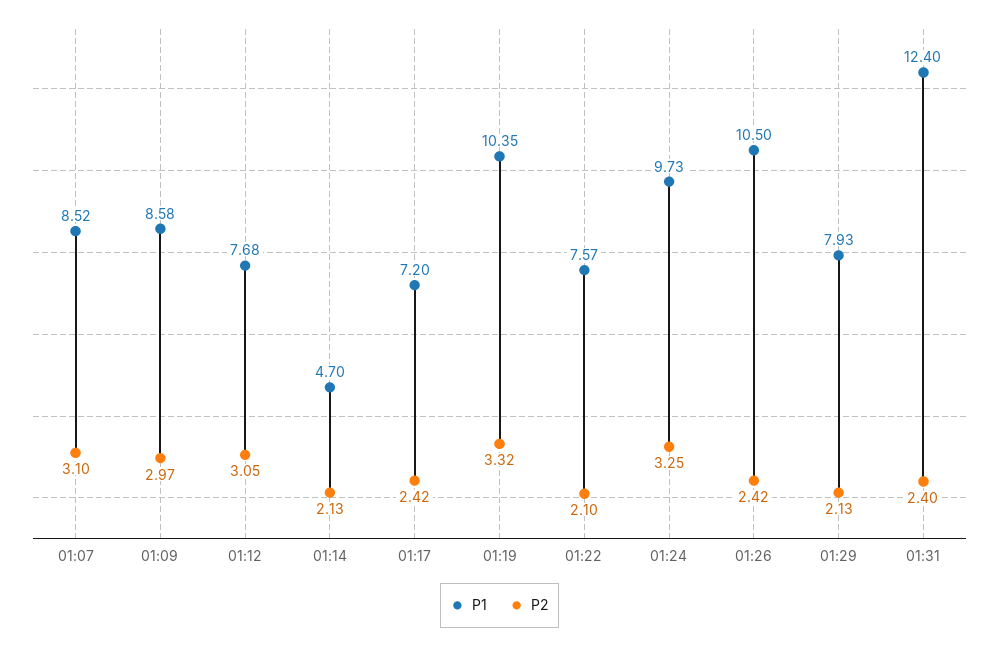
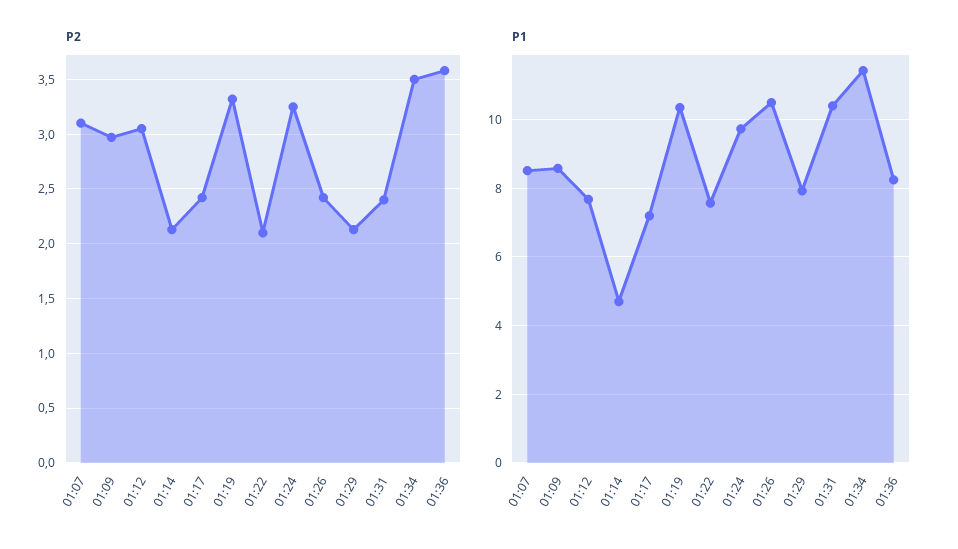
P1, 01:31: 12.4 -> 10.4
P2, 01:34: none -> 3.5
P2, 01:36: none -> 3.6
P1, 01:34: none -> 11.4
P1, 01:36: none -> 8.2

